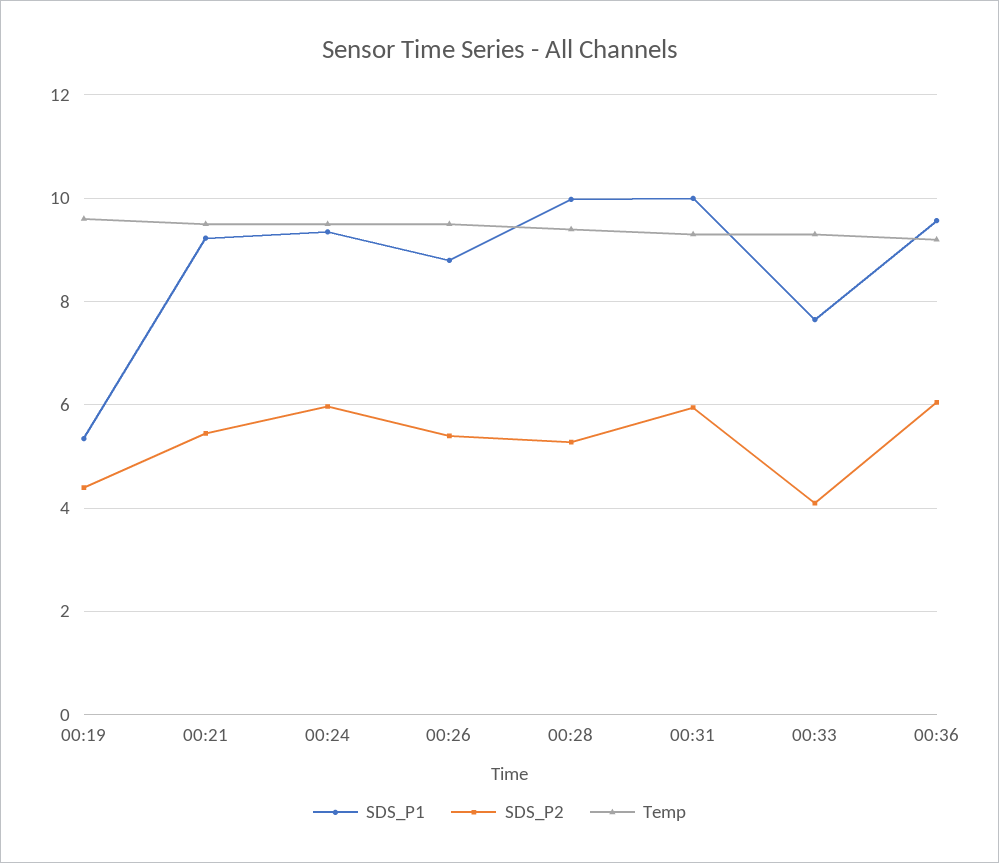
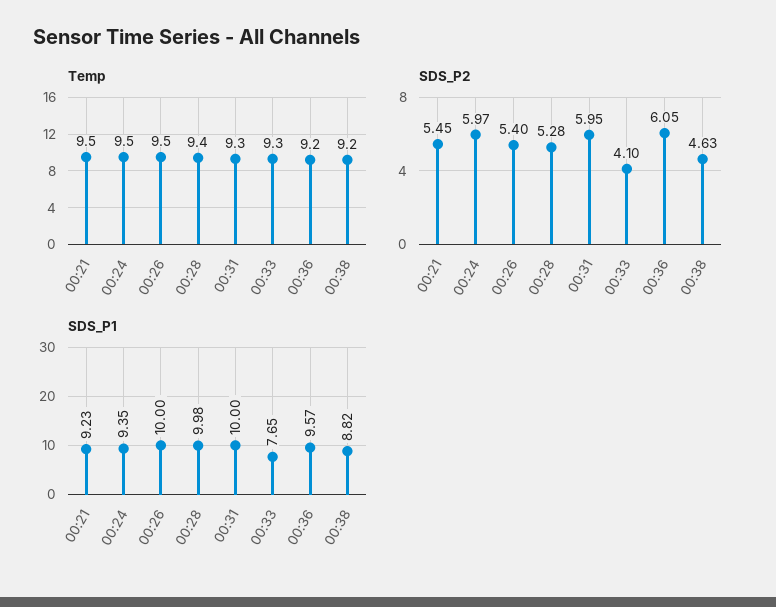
SDS_P1, 00:19: 5.4 -> none
SDS_P2, 00:19: 4.4 -> none
Temp, 00:19: 9.6 -> none
SDS_P1, 00:26: 8.8 -> 10
Temp, 00:38: none -> 9.2
SDS_P2, 00:38: none -> 4.63
SDS_P1, 00:38: none -> 8.82

